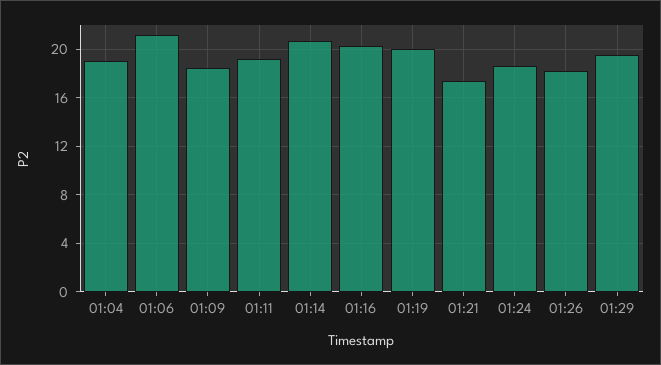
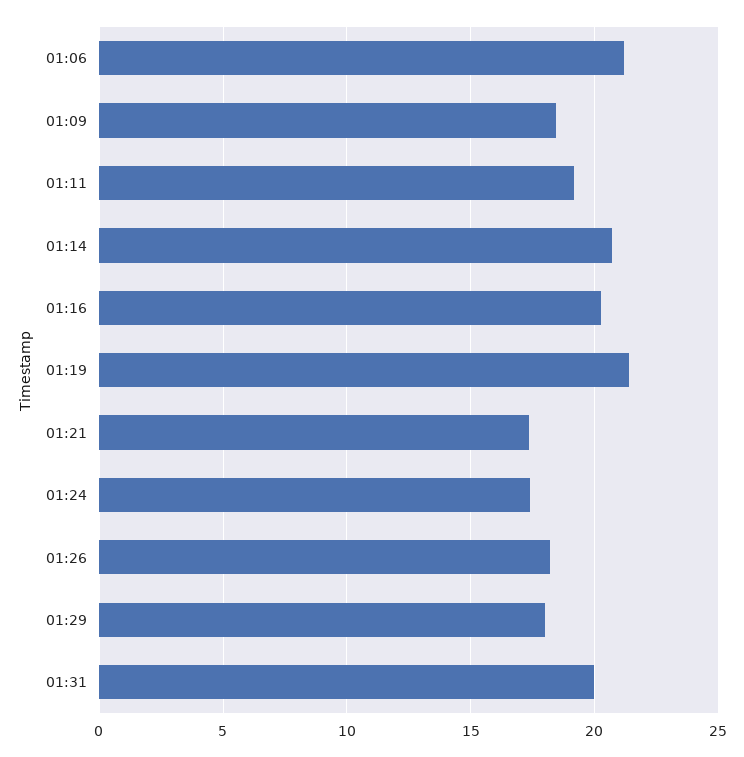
01:04: 19 -> none
01:19: 20 -> 21.5
01:24: 18.5 -> 17.5
01:29: 19.5 -> 18
01:31: none -> 20

